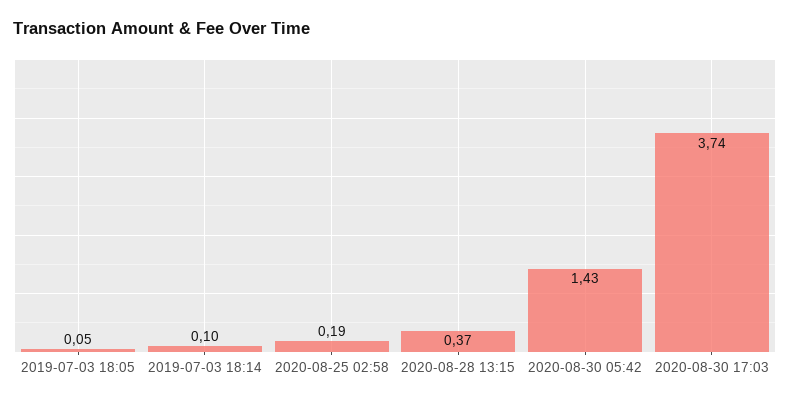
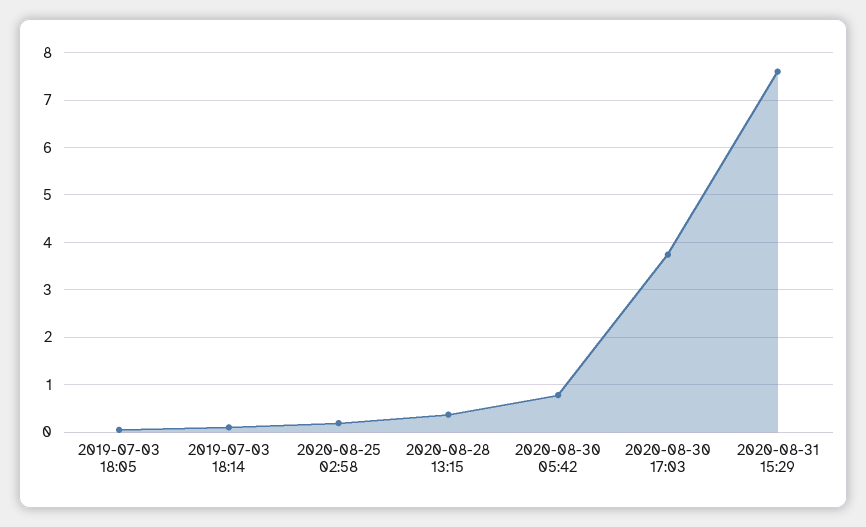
2020-08-30 05:42: 1.43 -> 0.8
2020-08-31 15:29: none -> 7.6

